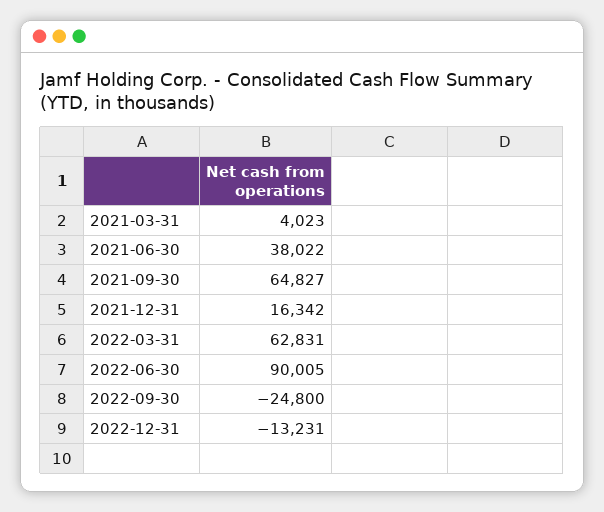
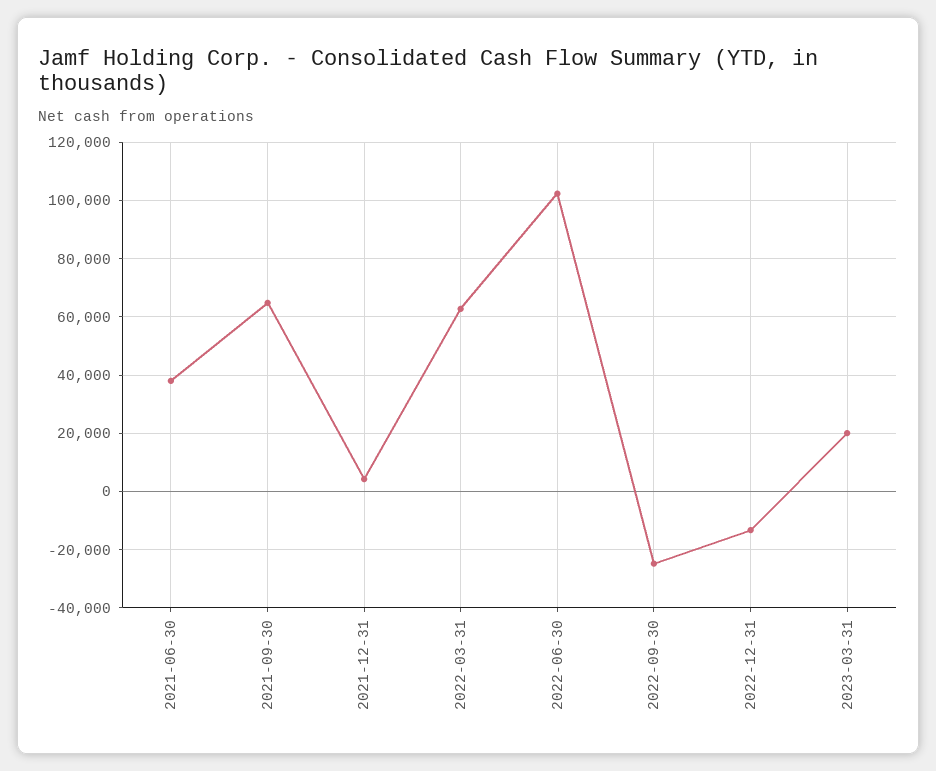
2021-03-31: 4023 -> none
2021-12-31: 16342 -> 5000
2022-06-30: 90005 -> 102500
2023-03-31: none -> 20000

